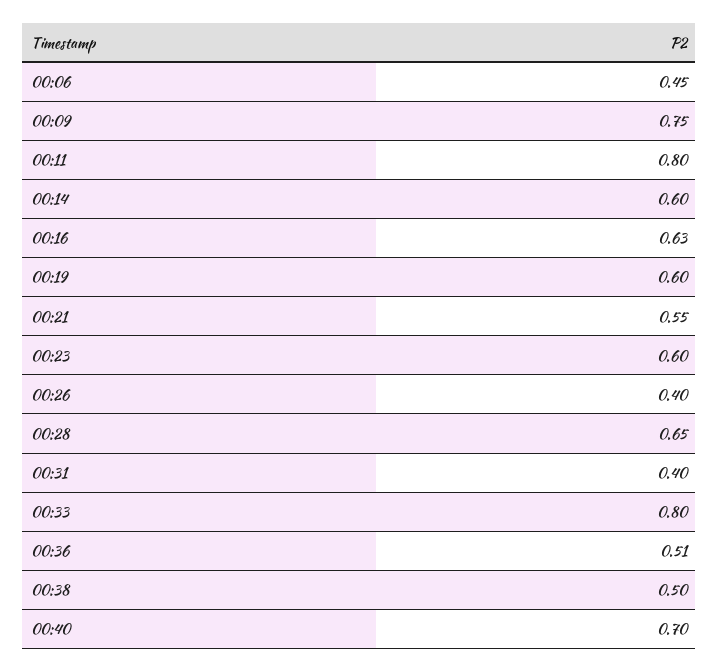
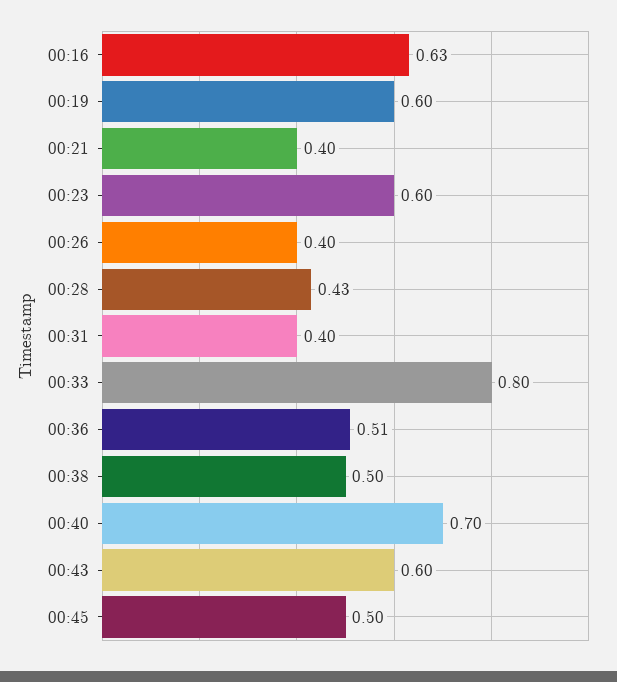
00:06: 0.45 -> none
00:09: 0.75 -> none
00:11: 0.8 -> none
00:14: 0.6 -> none
00:21: 0.55 -> 0.4
00:28: 0.65 -> 0.43
00:43: none -> 0.6
00:45: none -> 0.5

